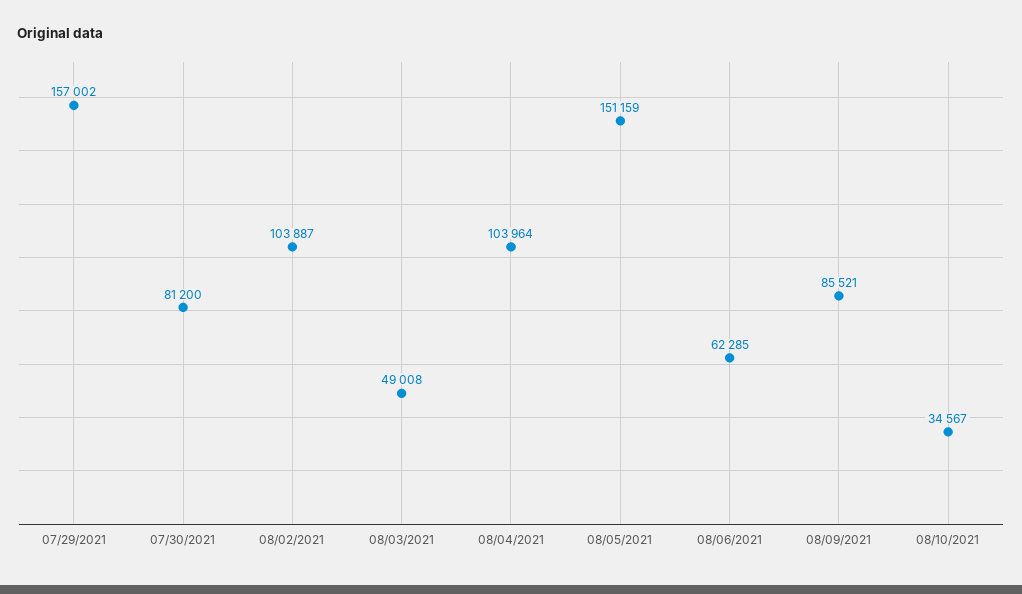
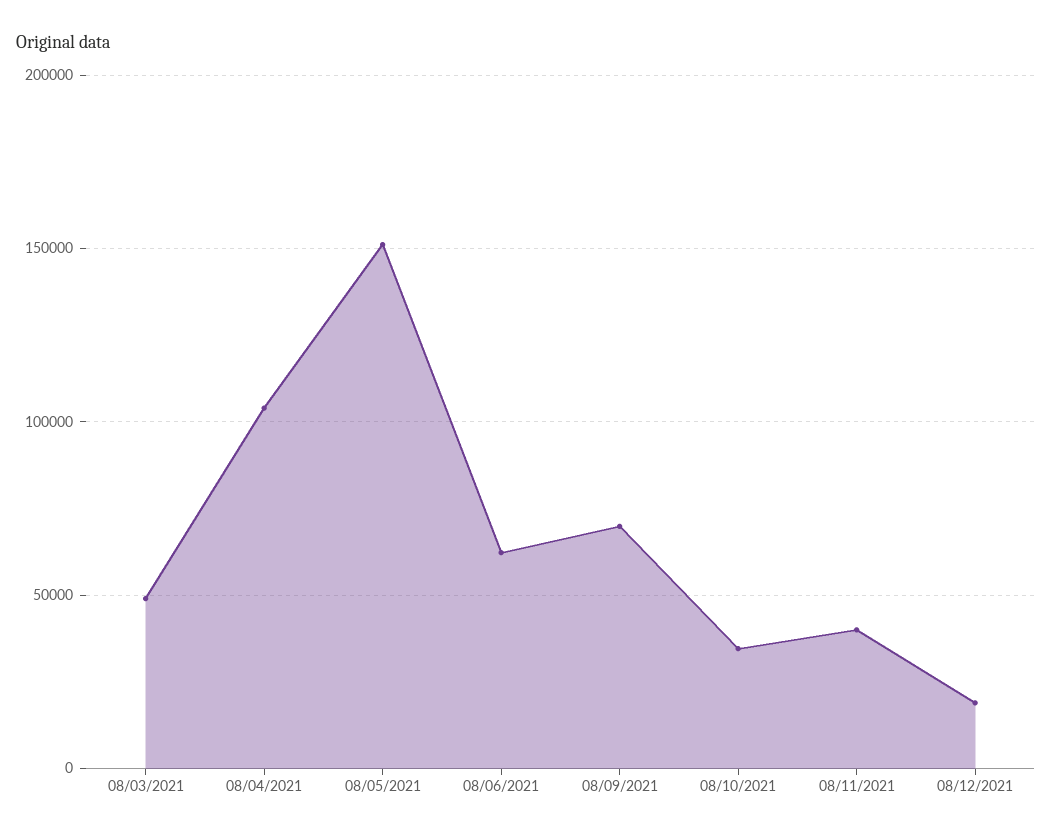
07/29/2021: 157002 -> none
07/30/2021: 81200 -> none
08/02/2021: 103887 -> none
08/09/2021: 85521 -> 70000
08/11/2021: none -> 40000
08/12/2021: none -> 20000

